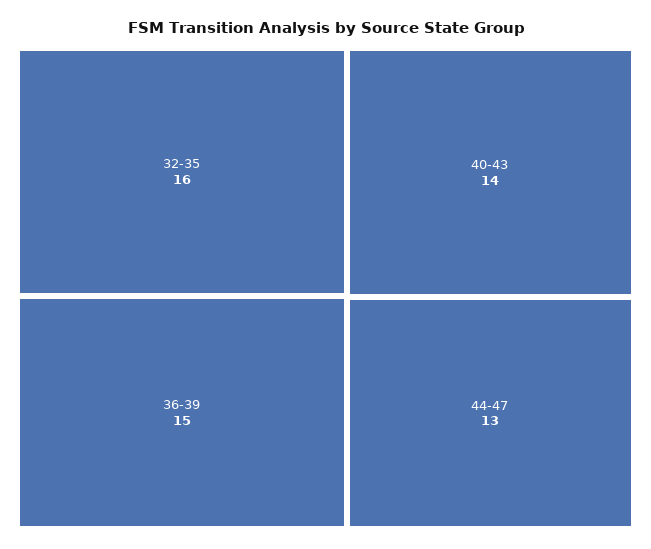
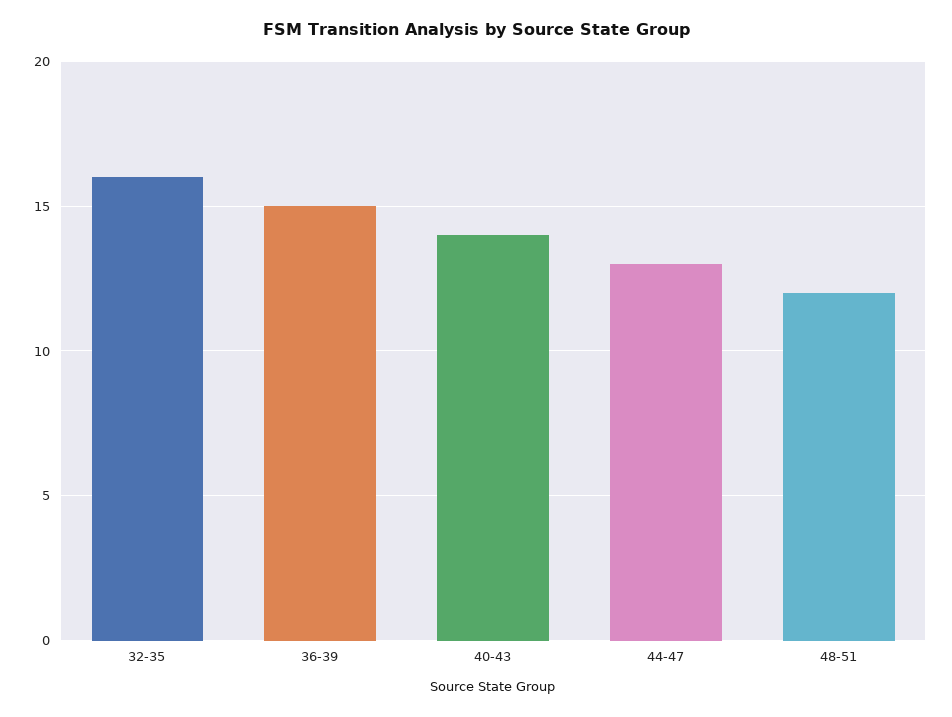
48-51: none -> 12

